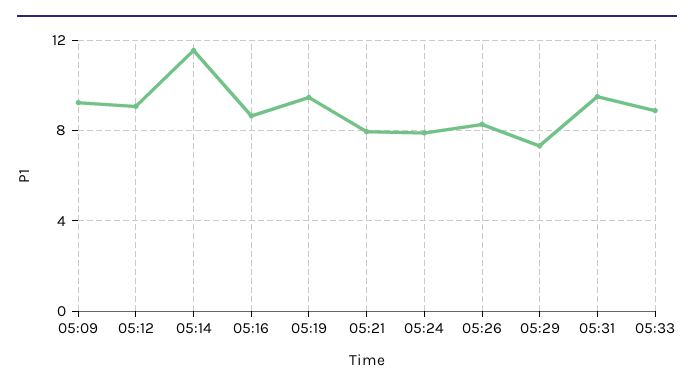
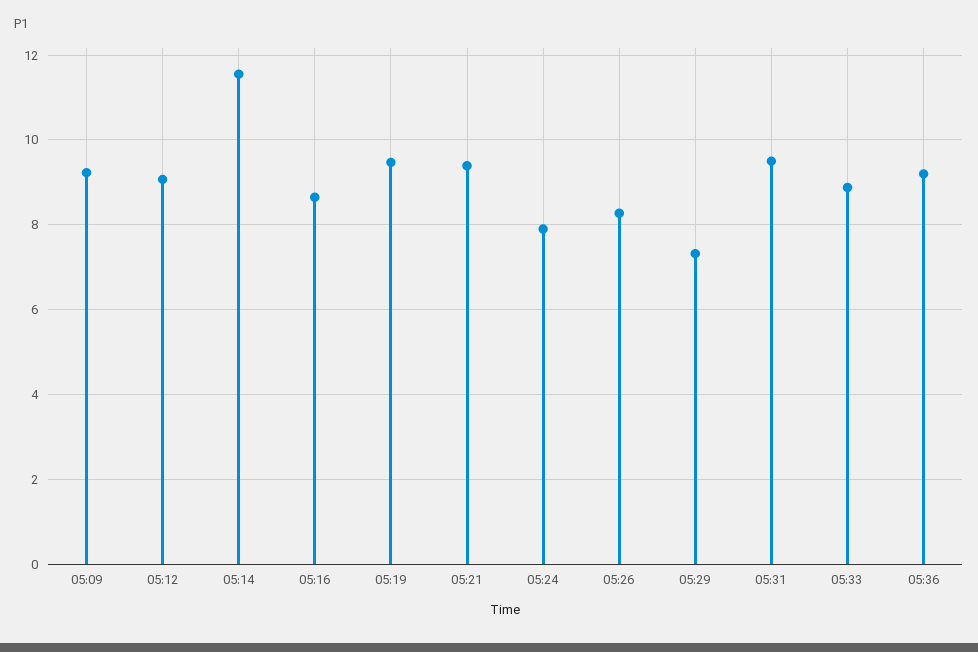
05:21: 8 -> 9.4
05:36: none -> 9.2

